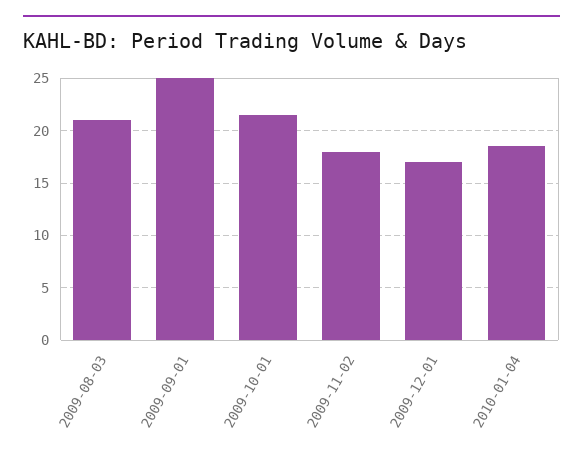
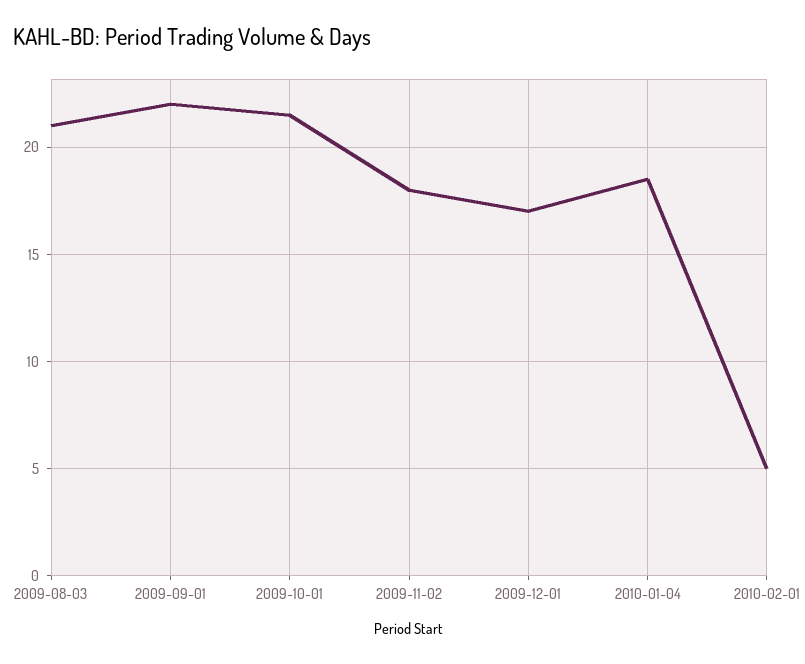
2009-09-01: 25 -> 22
2010-02-01: none -> 5

